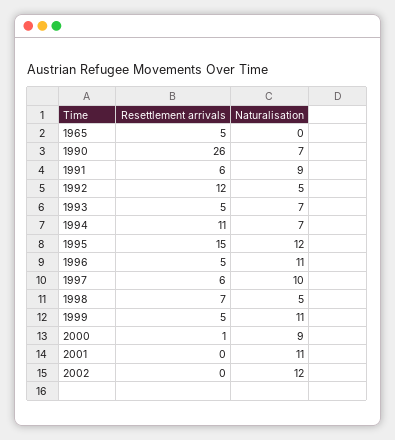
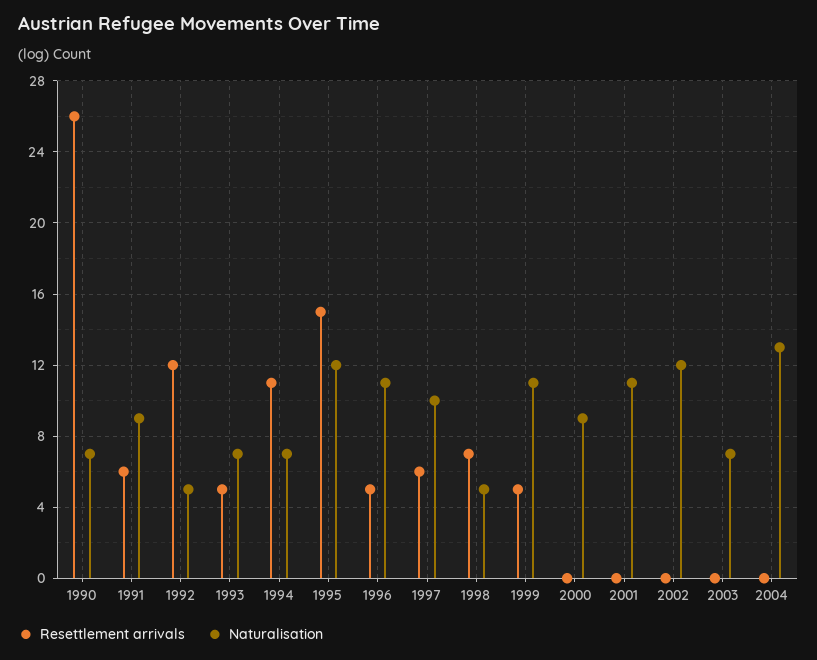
Resettlement arrivals, 1965: 5 -> none
Naturalisation, 1965: 0 -> none
Resettlement arrivals, 2000: 1 -> 0
Resettlement arrivals, 2003: none -> 0
Naturalisation, 2003: none -> 7
Resettlement arrivals, 2004: none -> 0
Naturalisation, 2004: none -> 13

